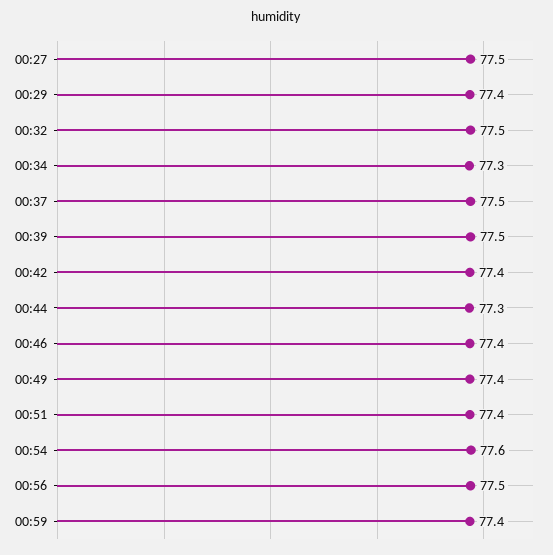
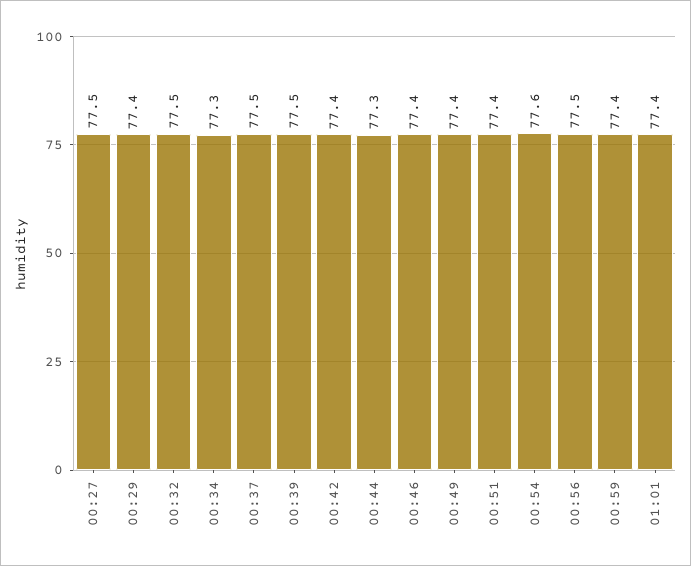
01:01: none -> 77.4

